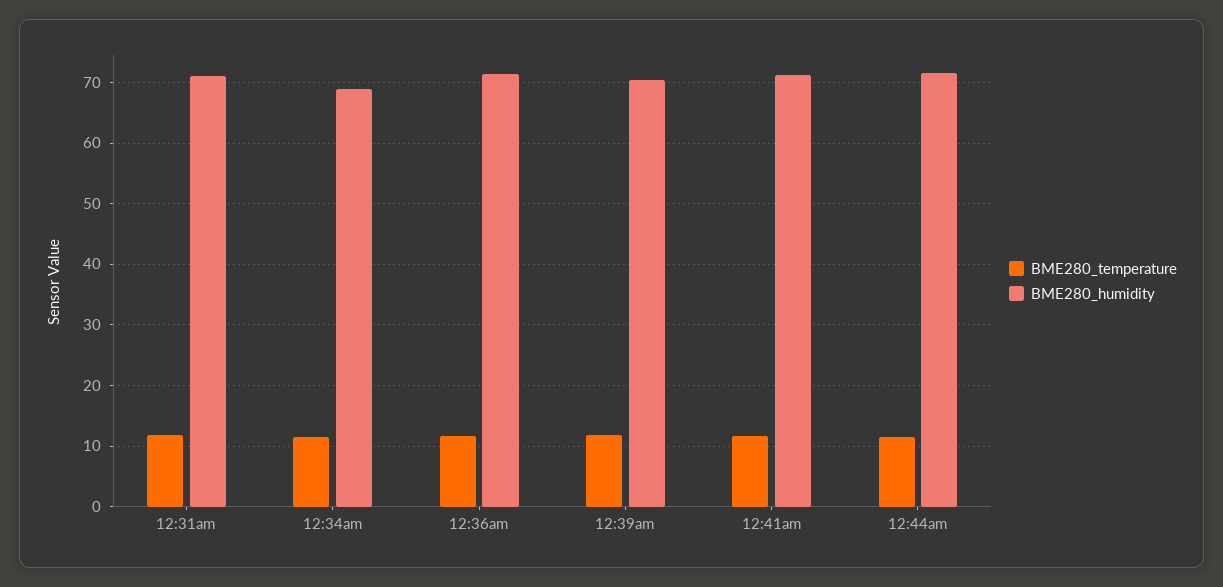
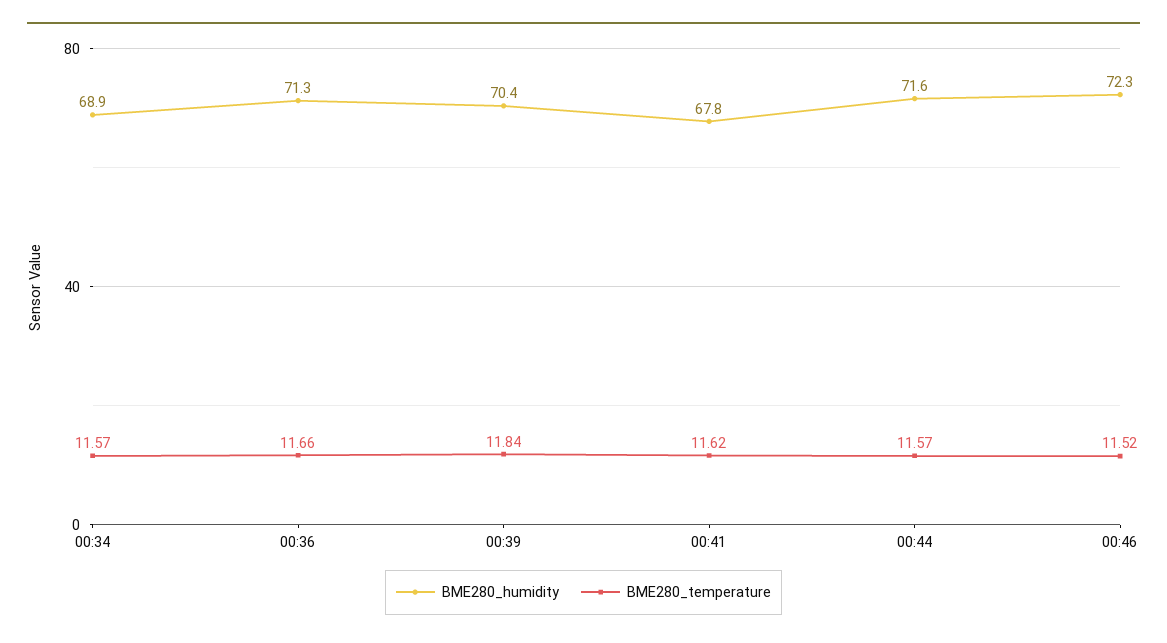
BME280_temperature, 12:31am: 12 -> none
BME280_humidity, 12:31am: 71 -> none
BME280_humidity, 12:41am: 71 -> 67.8
BME280_humidity, 00:46: none -> 72.3
BME280_temperature, 00:46: none -> 11.52

